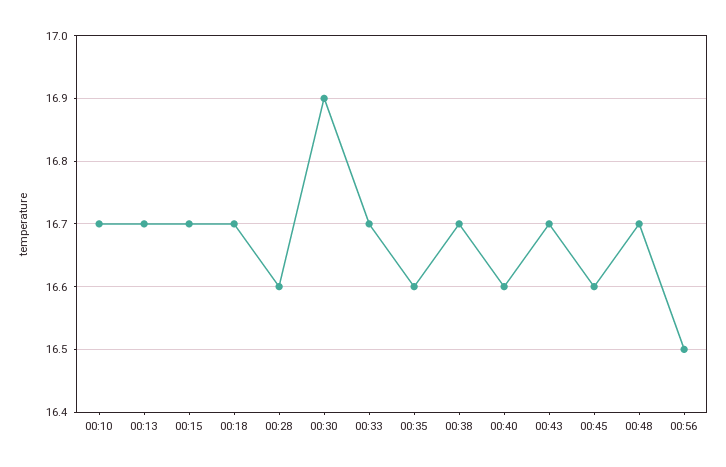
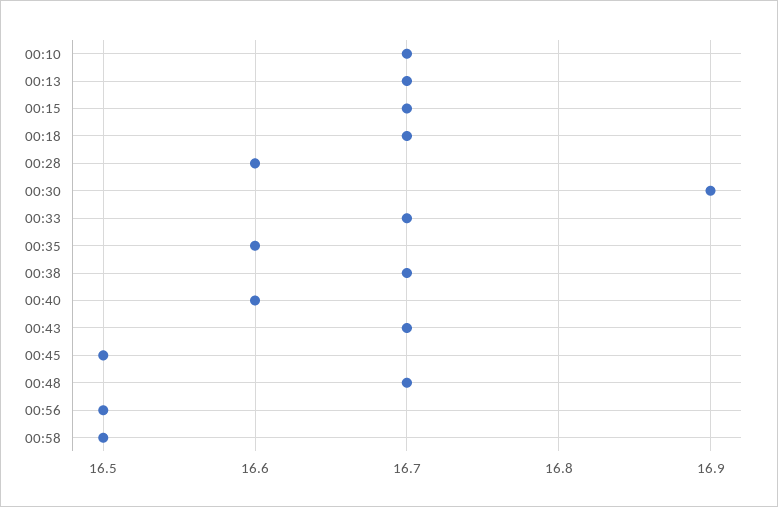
00:45: 16.6 -> 16.5
00:58: none -> 16.5

